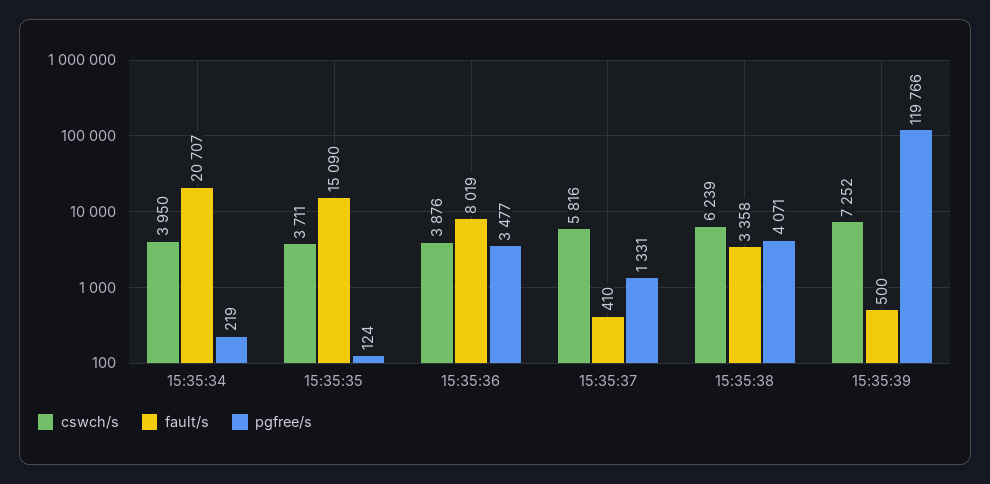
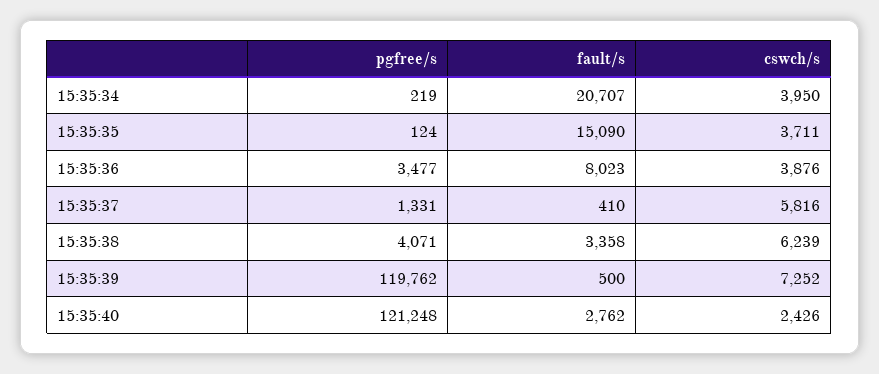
fault/s, 15:35:36: 8019 -> 8023
pgfree/s, 15:35:39: 119766 -> 119762
pgfree/s, 15:35:40: none -> 121248
fault/s, 15:35:40: none -> 2762
cswch/s, 15:35:40: none -> 2426

